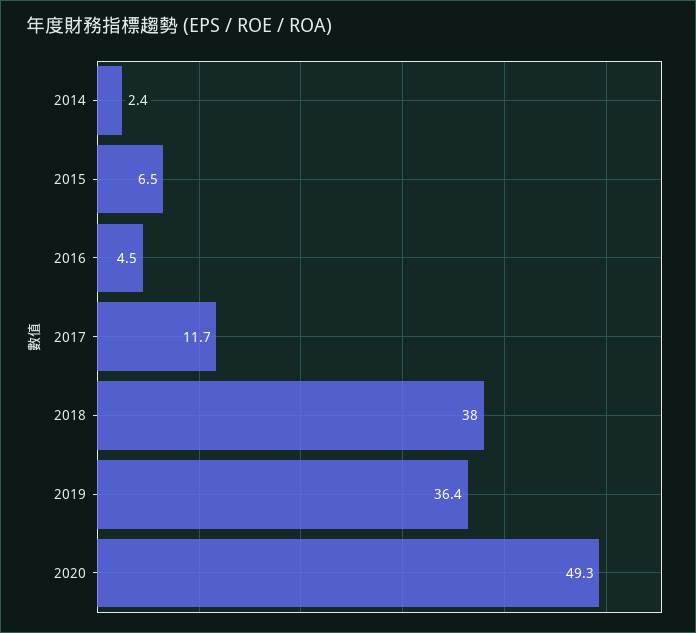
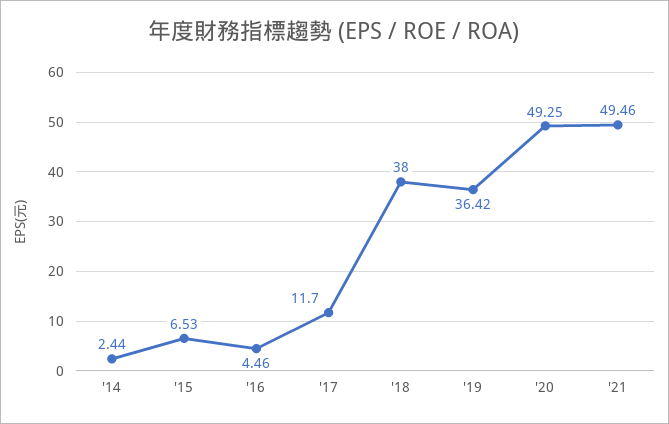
'21: none -> 49.46

